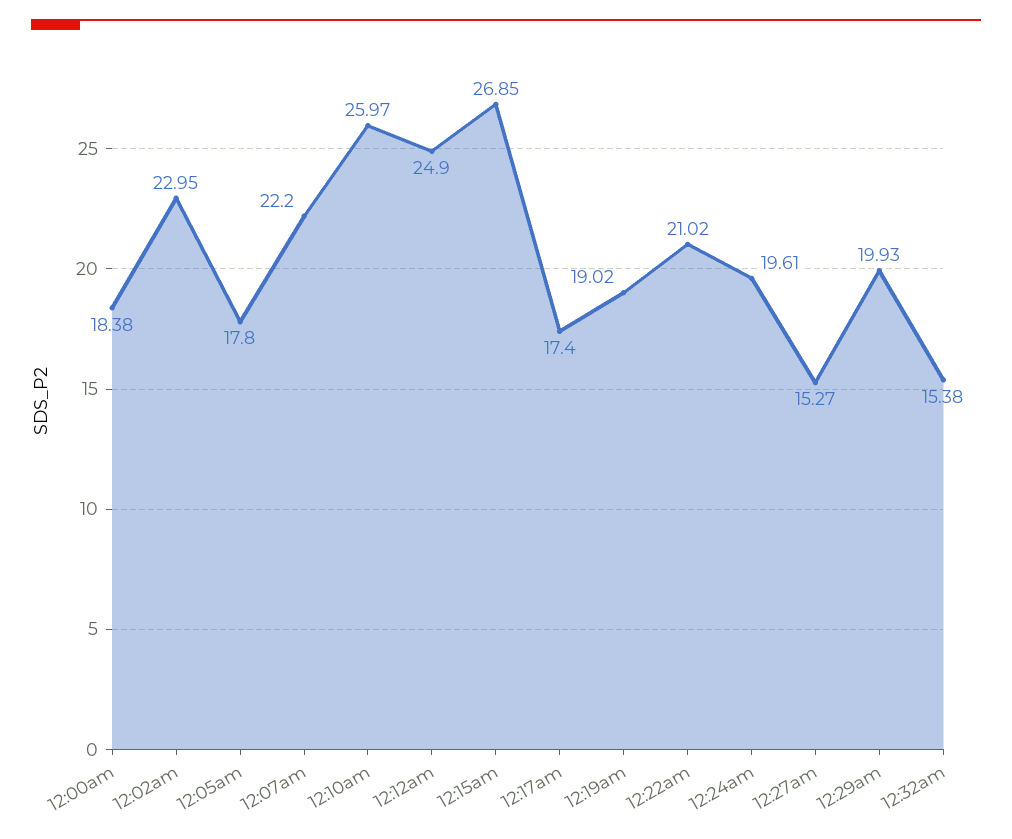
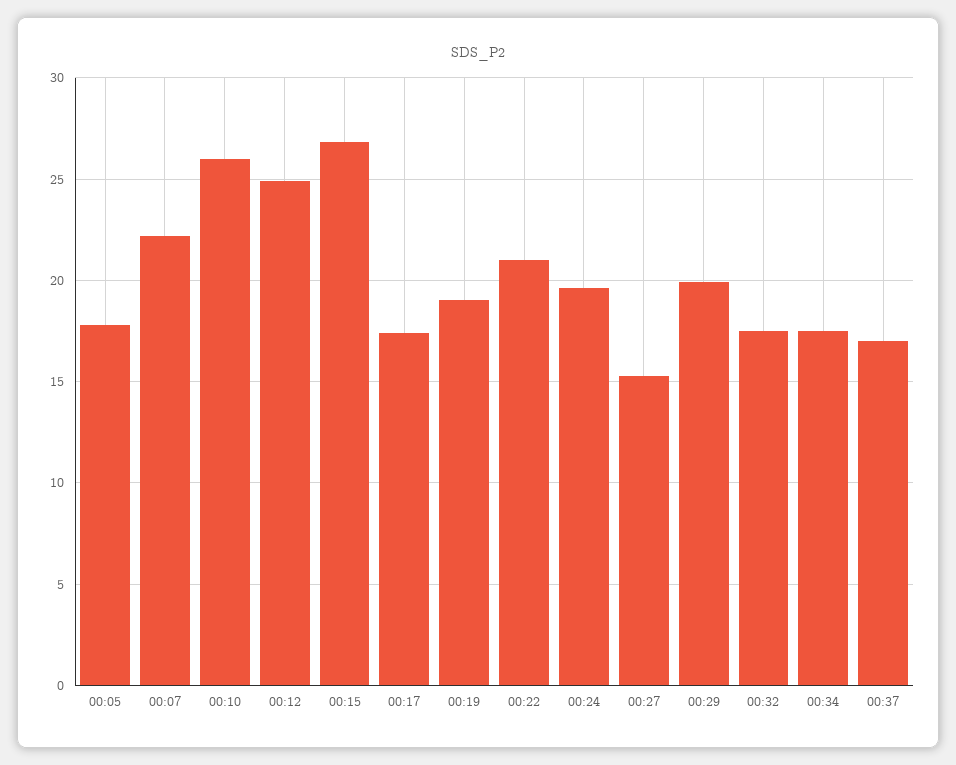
12:00am: 18.38 -> none
12:02am: 22.95 -> none
12:32am: 15.38 -> 17.5
00:34: none -> 17.5
00:37: none -> 17

